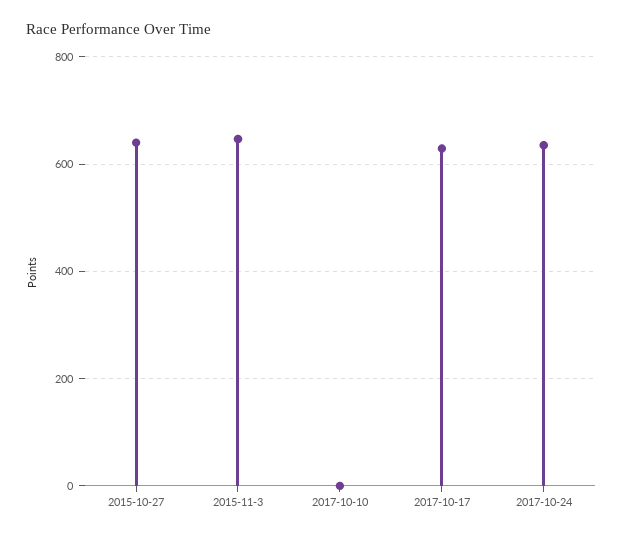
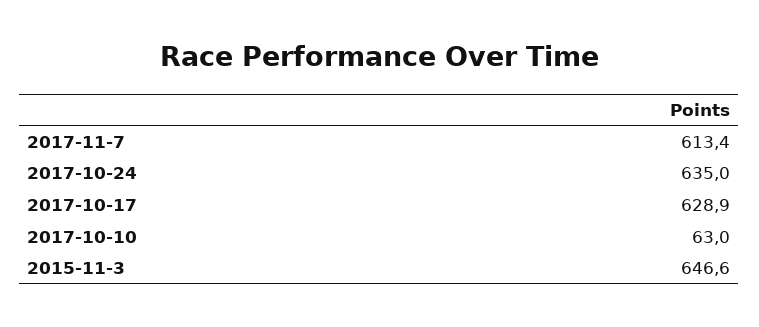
2015-10-27: 640 -> none
2017-10-10: 0 -> 63
2017-11-7: none -> 613.4

